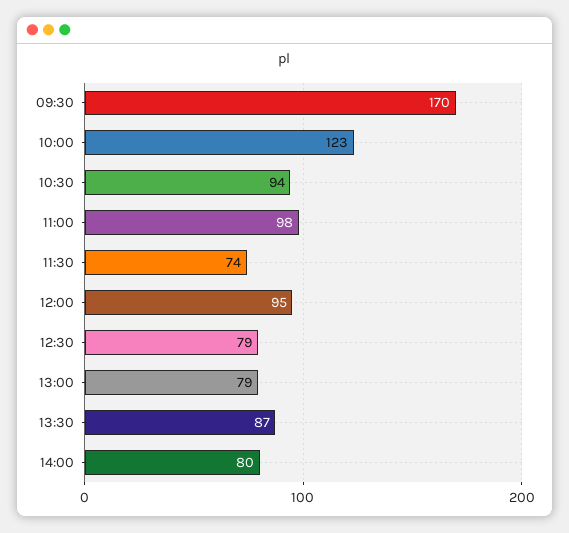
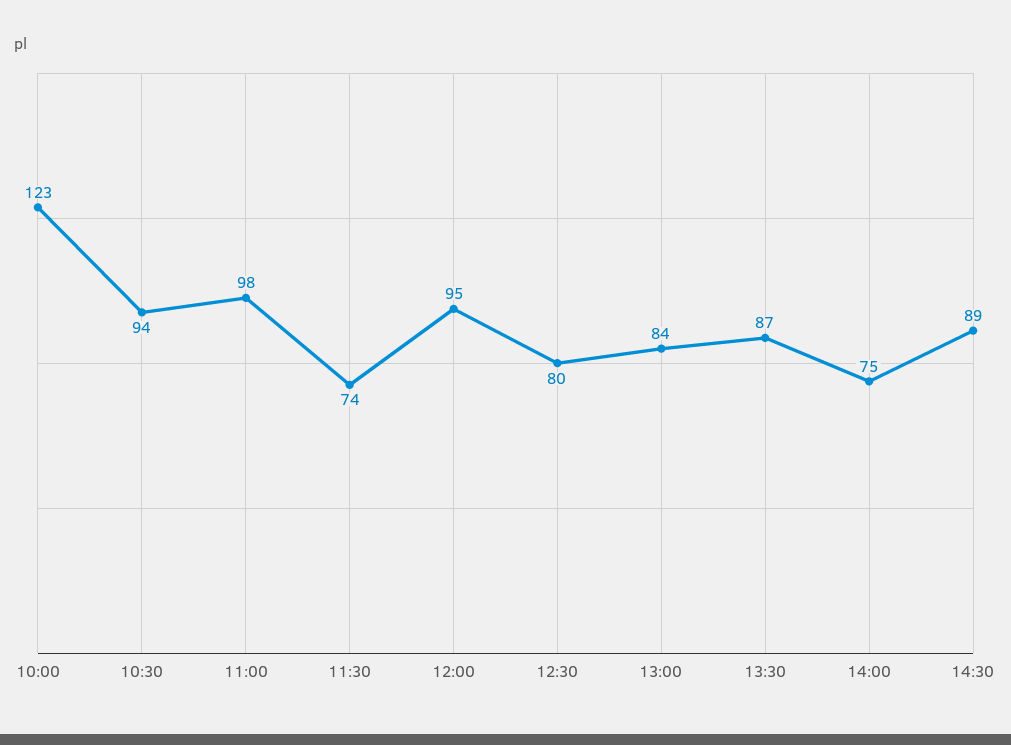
09:30: 170 -> none
12:30: 79 -> 80
13:00: 79 -> 84
14:00: 80 -> 75
14:30: none -> 89

